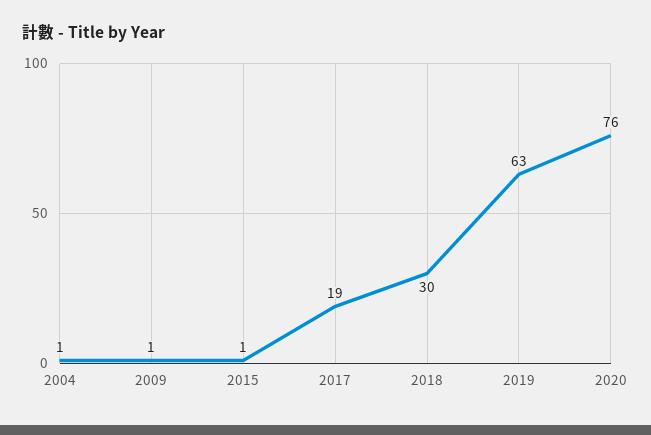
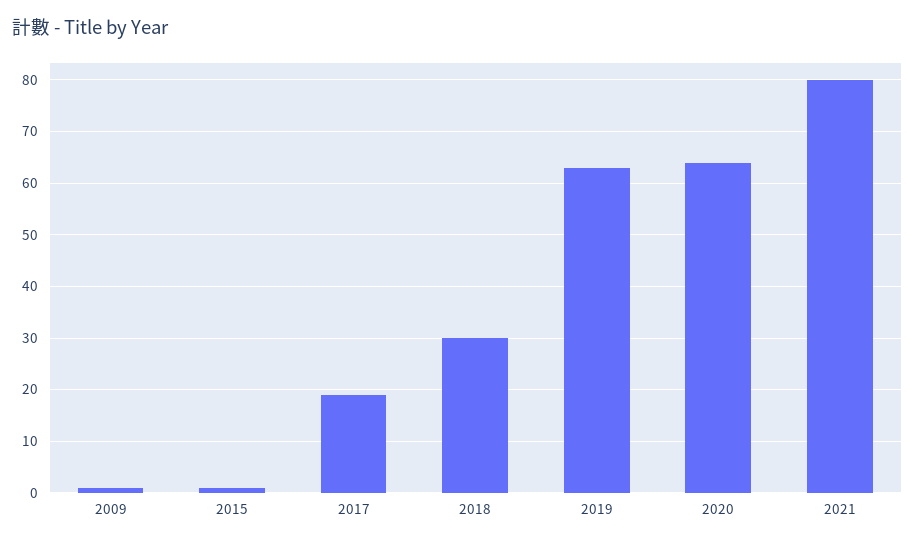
2004: 1 -> none
2020: 76 -> 65
2021: none -> 80

